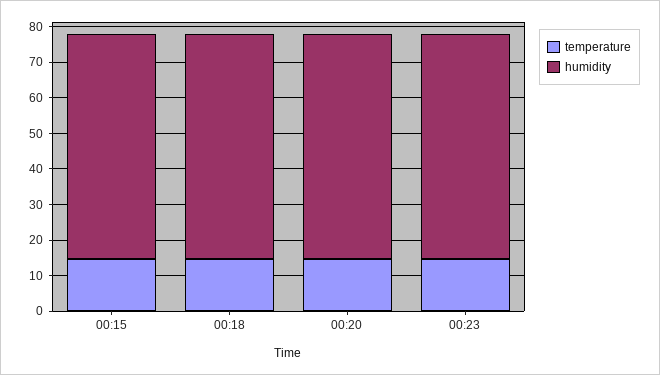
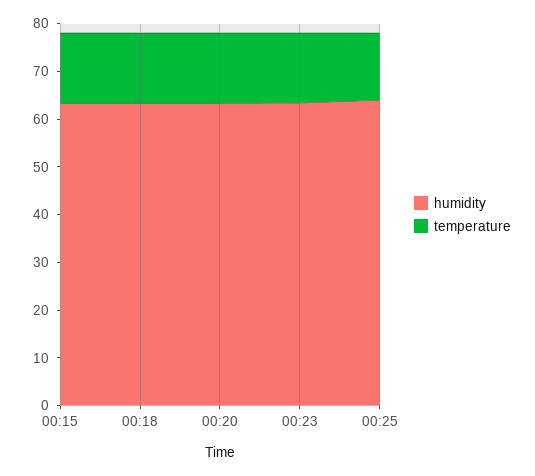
humidity, 00:25: none -> 64
temperature, 00:25: none -> 14

